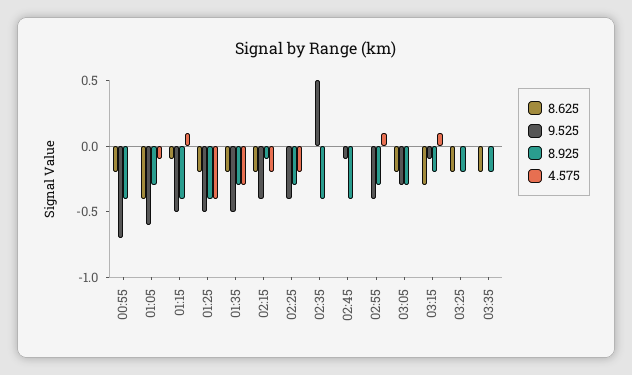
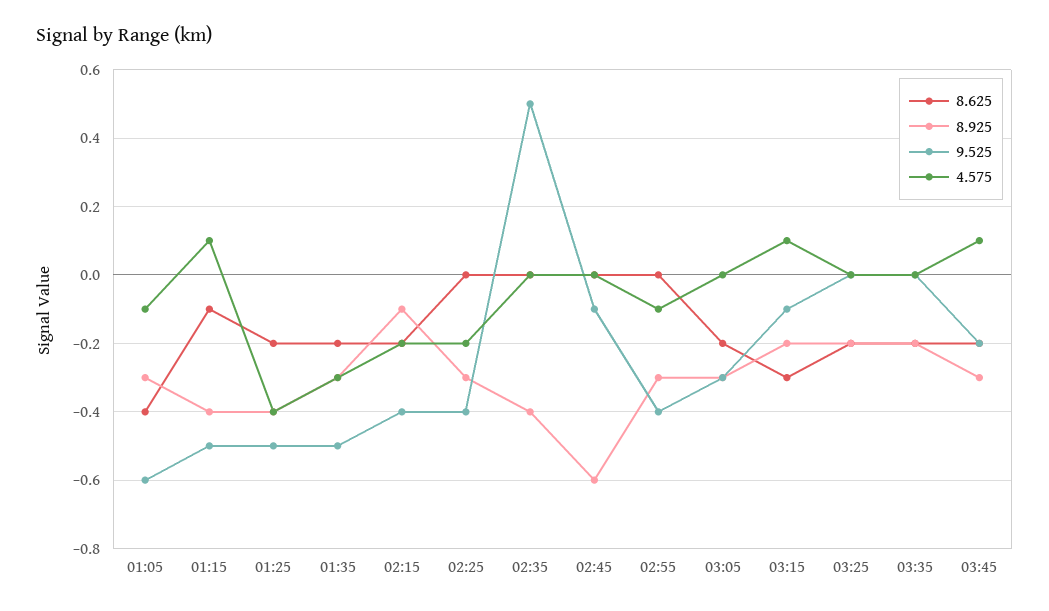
8.625, 00:55: -0.2 -> none
9.525, 00:55: -0.7 -> none
8.925, 00:55: -0.4 -> none
4.575, 00:55: 0 -> none
8.925, 02:45: -0.4 -> -0.6
4.575, 02:55: 0.1 -> -0.1
8.625, 03:45: none -> -0.2
8.925, 03:45: none -> -0.3
9.525, 03:45: none -> -0.2
4.575, 03:45: none -> 0.1

